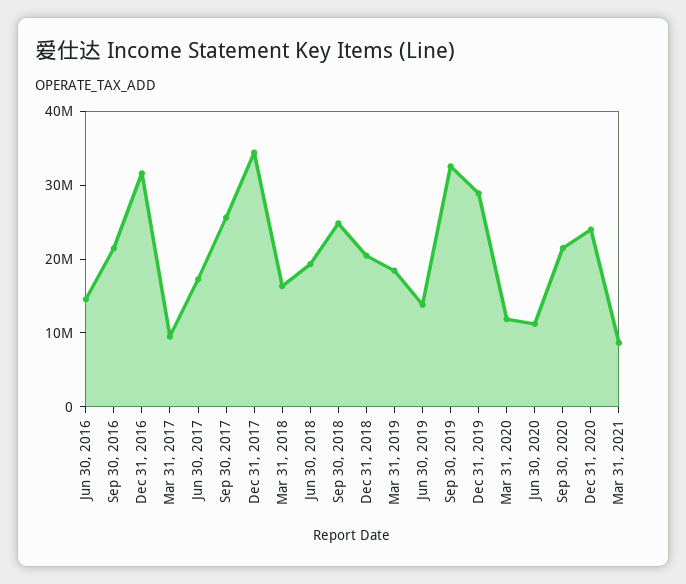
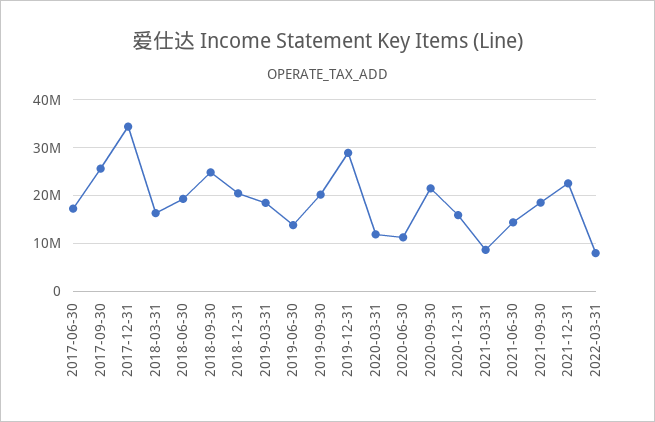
Jun 30, 2016: 14000000 -> none
Sep 30, 2016: 22000000 -> none
Dec 31, 2016: 32000000 -> none
Mar 31, 2017: 10000000 -> none
Sep 30, 2019: 32000000 -> 20000000
Dec 31, 2020: 24000000 -> 16000000
2021-06-30: none -> 14000000
2021-09-30: none -> 18000000
2021-12-31: none -> 22000000
2022-03-31: none -> 8000000

